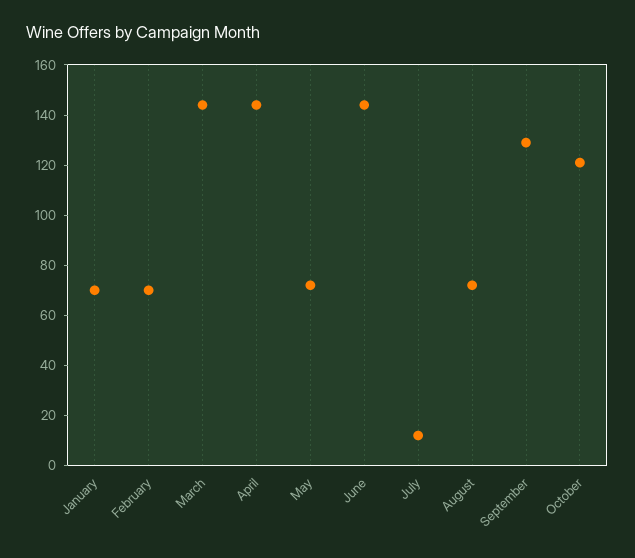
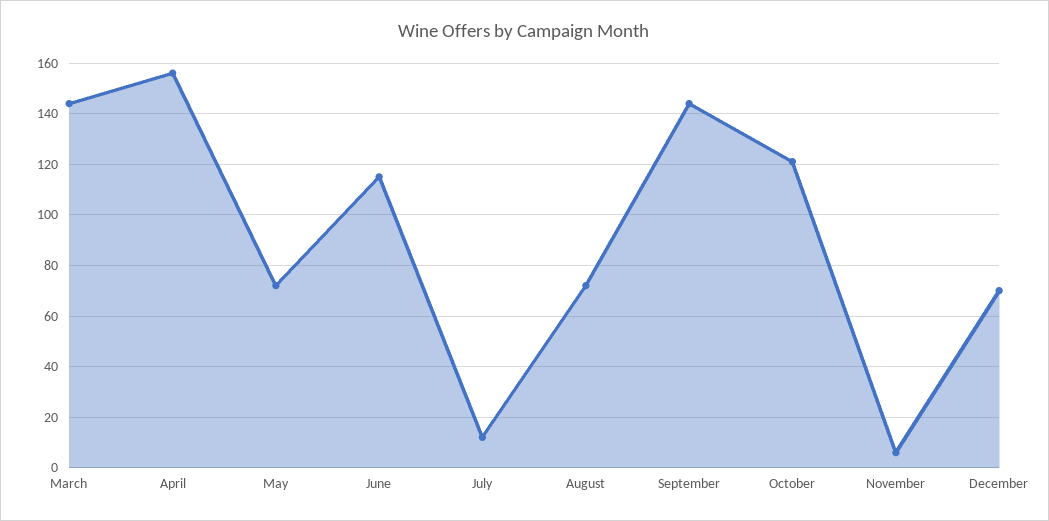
January: 70 -> none
February: 70 -> none
April: 145 -> 155
June: 145 -> 115
September: 130 -> 145
November: none -> 5
December: none -> 70

